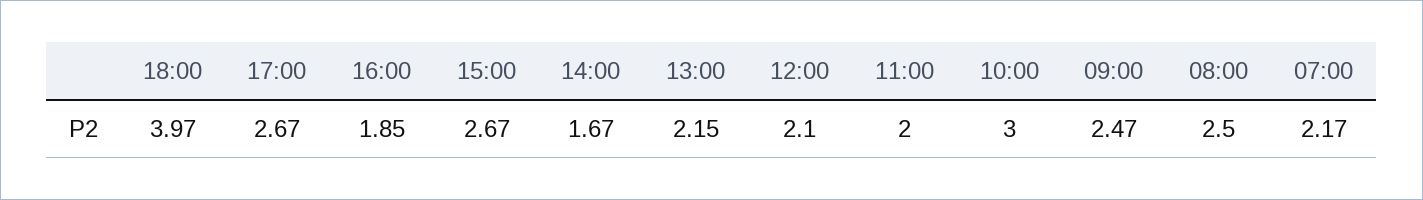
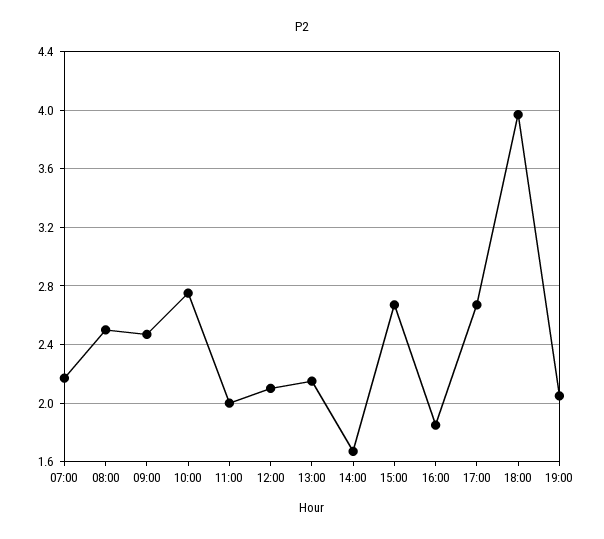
10:00: 3 -> 2.75
19:00: none -> 2.05

